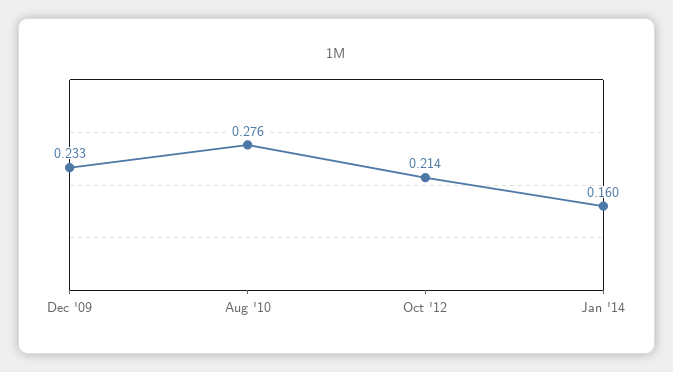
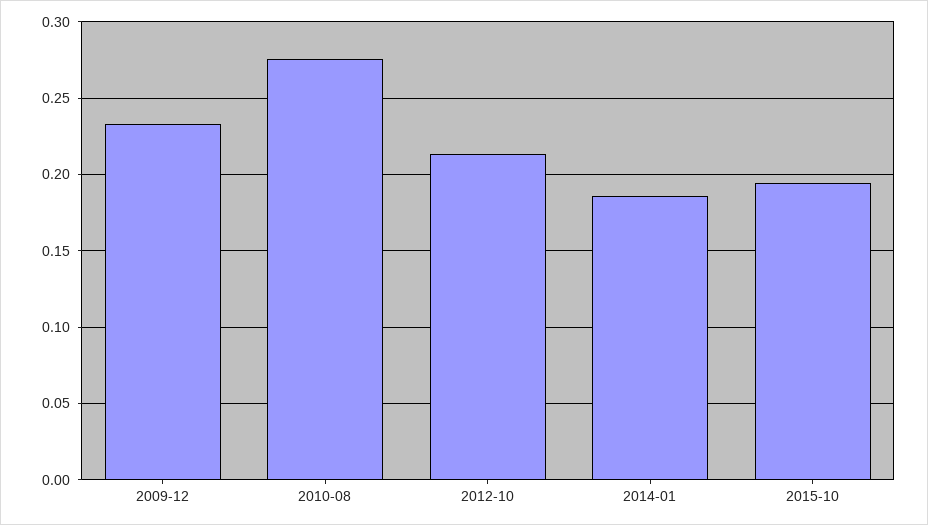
Jan '14: 0.16 -> 0.185
2015-10: none -> 0.195

